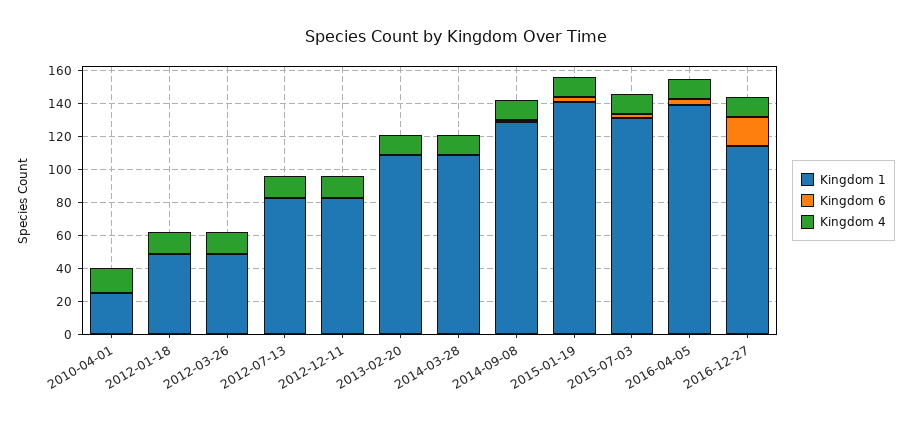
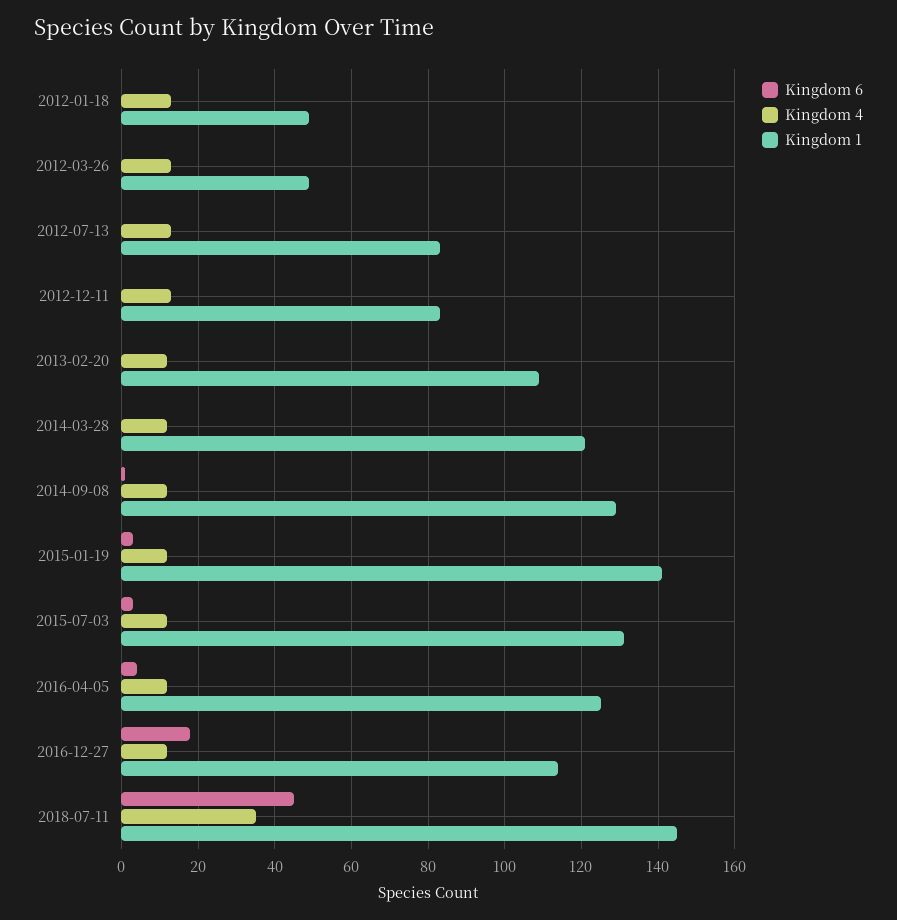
Kingdom 1, 2010-04-01: 25 -> none
Kingdom 6, 2010-04-01: 0 -> none
Kingdom 4, 2010-04-01: 15 -> none
Kingdom 1, 2014-03-28: 110 -> 120
Kingdom 1, 2016-04-05: 140 -> 125
Kingdom 6, 2018-07-11: none -> 45
Kingdom 4, 2018-07-11: none -> 35
Kingdom 1, 2018-07-11: none -> 145

